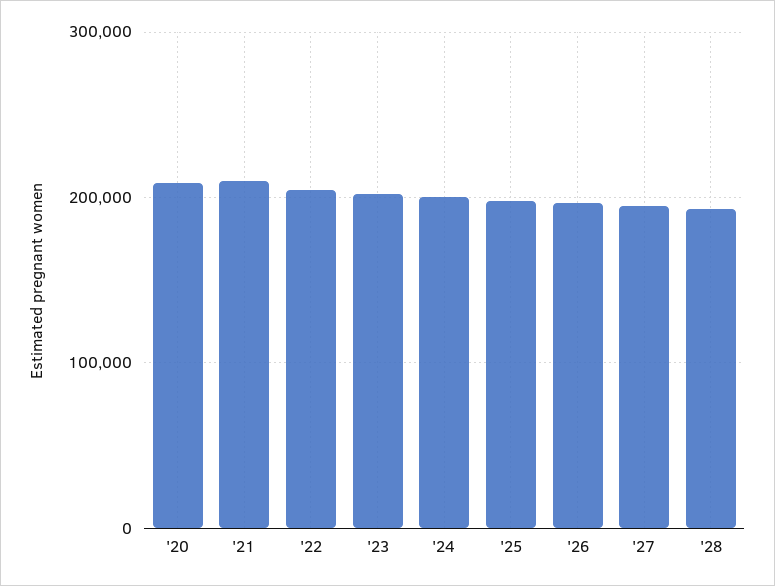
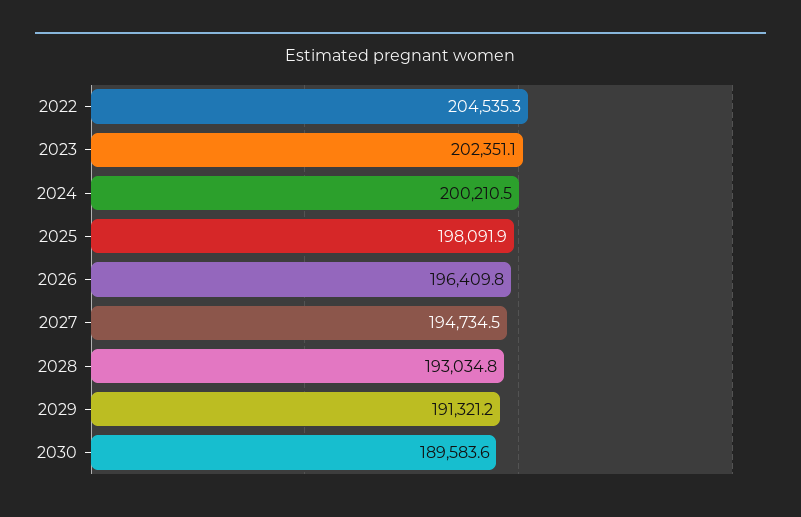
'20: 210000 -> none
'21: 210000 -> none
2029: none -> 191321.2
2030: none -> 189583.6

